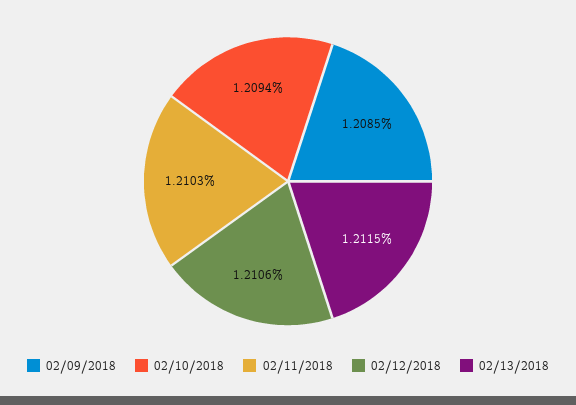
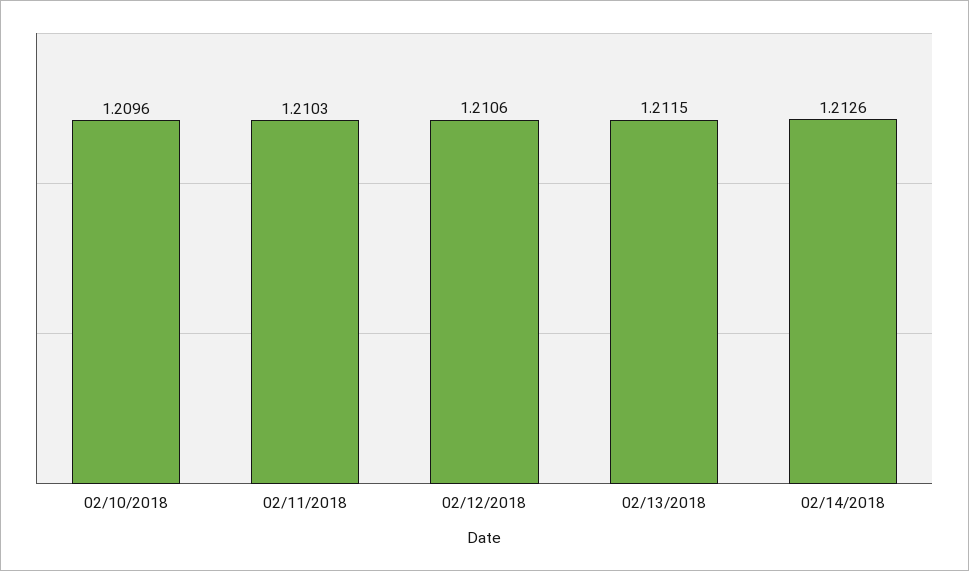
02/09/2018: 1.2085 -> none
02/10/2018: 1.2094 -> 1.2096
02/14/2018: none -> 1.2126

